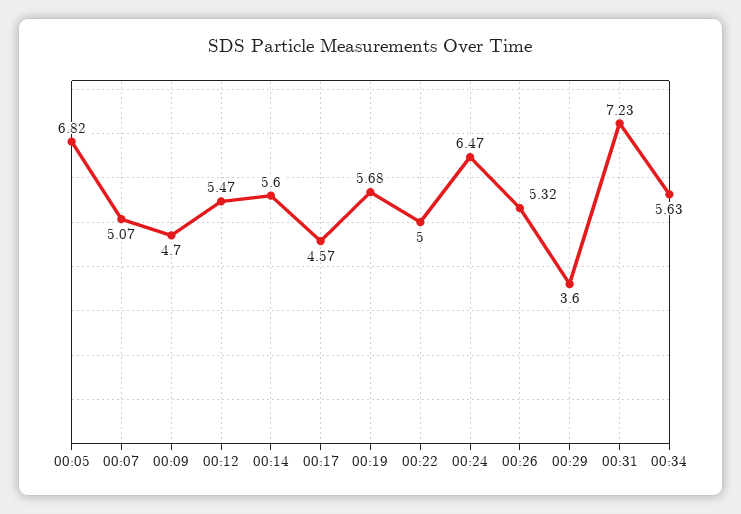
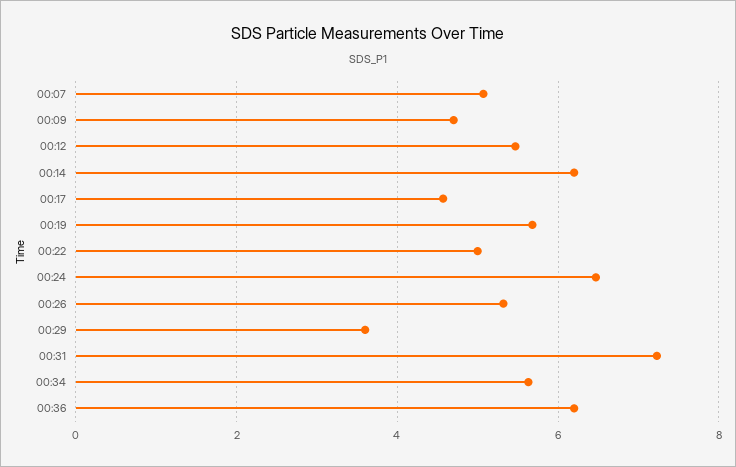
00:05: 6.82 -> none
00:14: 5.6 -> 6.2
00:36: none -> 6.2

